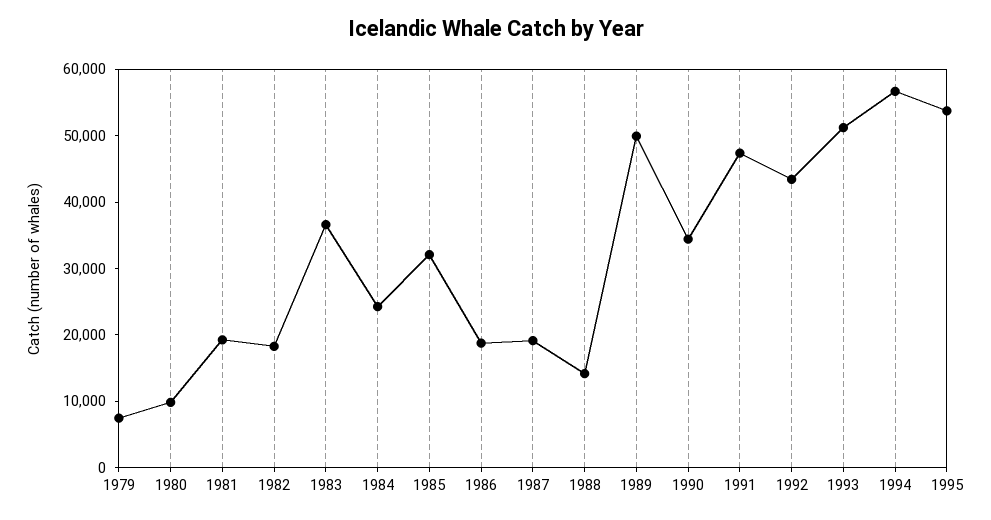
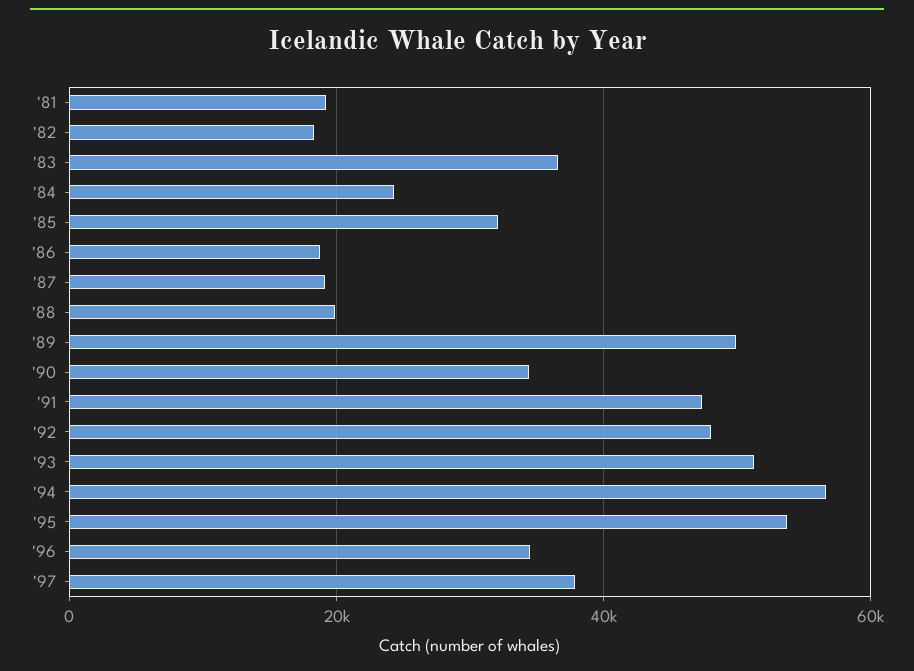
1979: 8000 -> none
1980: 10000 -> none
1988: 14000 -> 20000
1992: 44000 -> 48000
'96: none -> 34000
'97: none -> 38000

